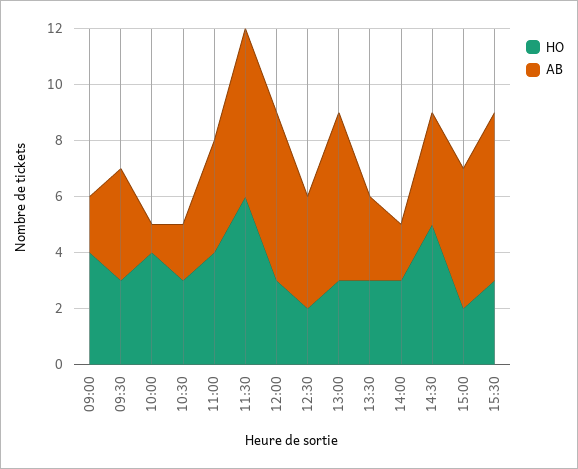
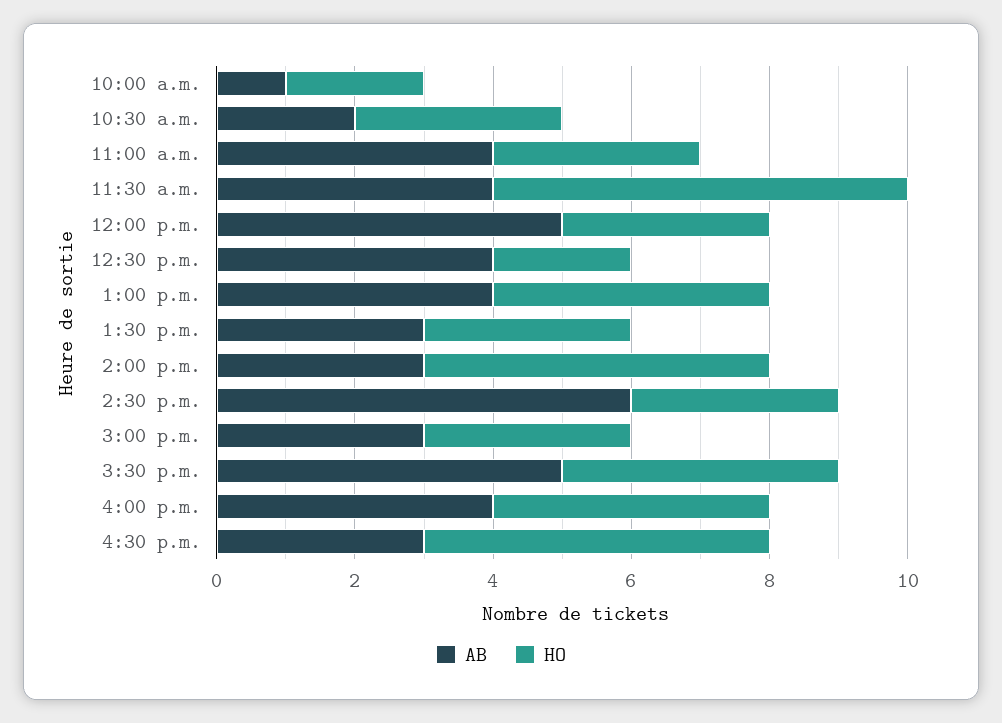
HO, 09:00: 4 -> none
AB, 09:00: 2 -> none
HO, 09:30: 3 -> none
AB, 09:30: 4 -> none
HO, 10:00: 4 -> 2
HO, 11:00: 4 -> 3
AB, 11:30: 6 -> 4
AB, 12:00: 6 -> 5
HO, 13:00: 3 -> 4
AB, 13:00: 6 -> 4
HO, 14:00: 3 -> 5
AB, 14:00: 2 -> 3
HO, 14:30: 5 -> 3
AB, 14:30: 4 -> 6
HO, 15:00: 2 -> 3
AB, 15:00: 5 -> 3
HO, 15:30: 3 -> 4
AB, 15:30: 6 -> 5
AB, 4:00 p.m.: none -> 4
HO, 4:00 p.m.: none -> 4
AB, 4:30 p.m.: none -> 3
HO, 4:30 p.m.: none -> 5

